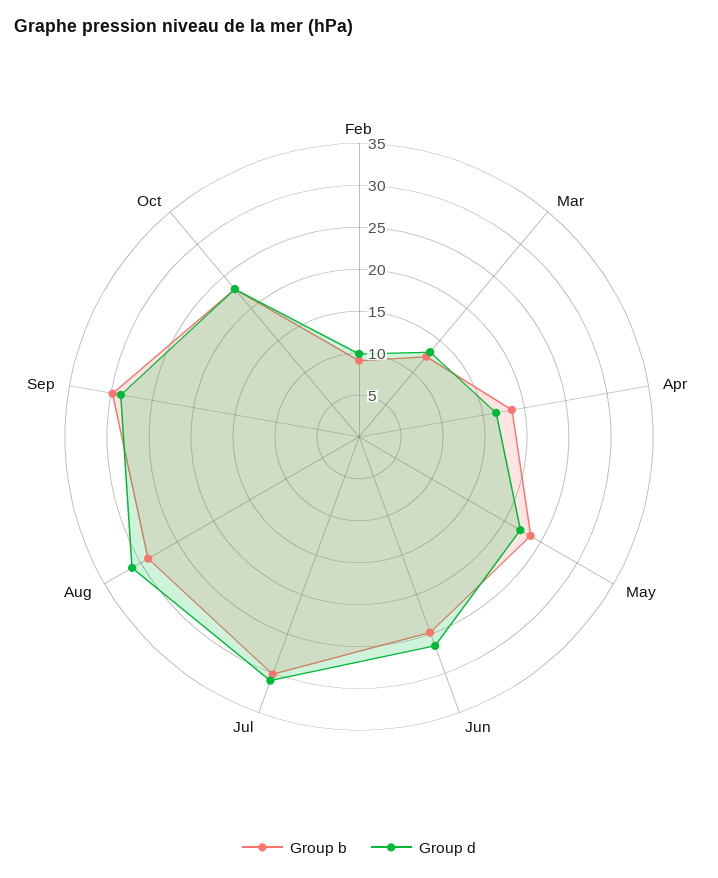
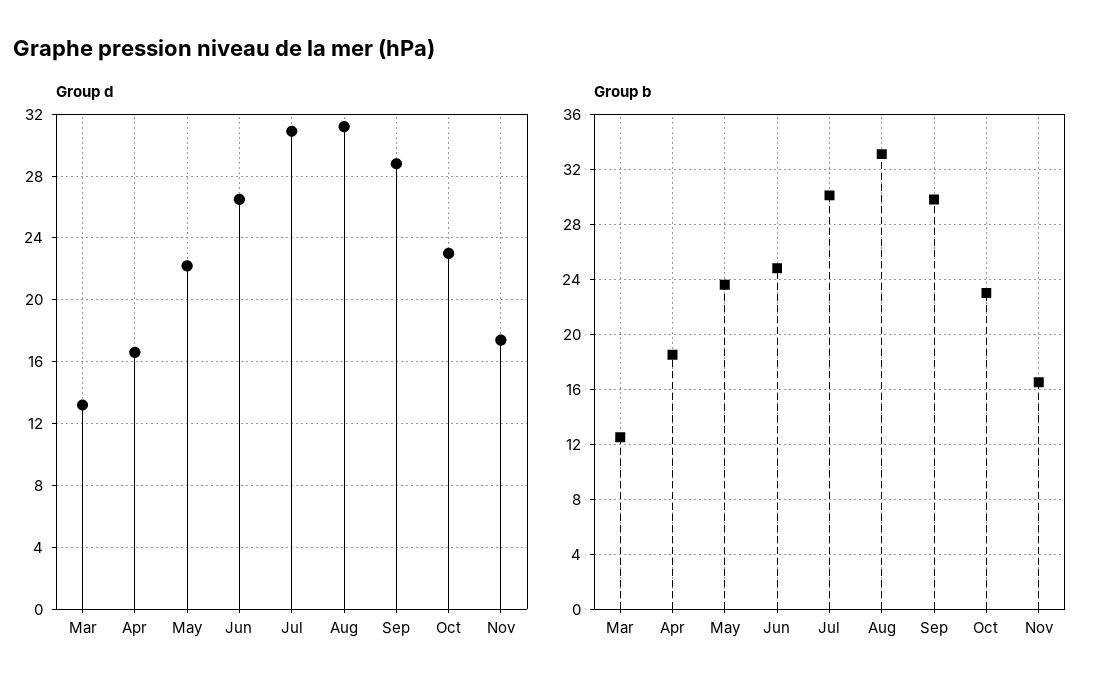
Group b, Feb: 9 -> none
Group d, Feb: 10 -> none
Group b, Aug: 29 -> 33
Group d, Nov: none -> 17.5
Group b, Nov: none -> 16.5

